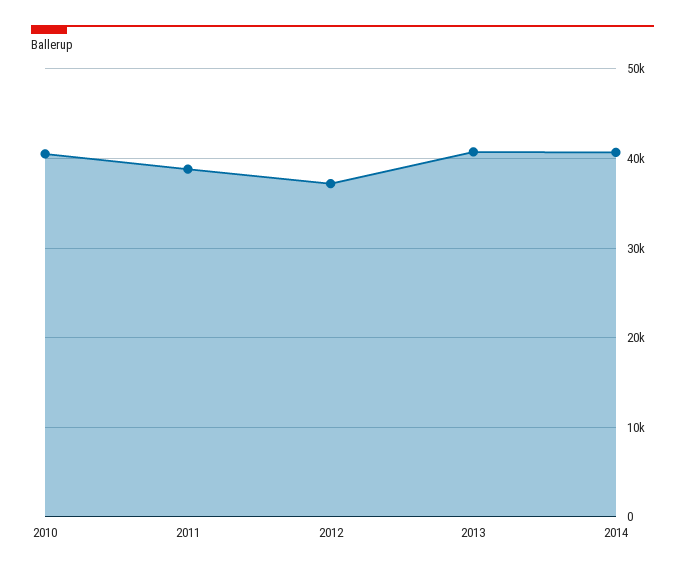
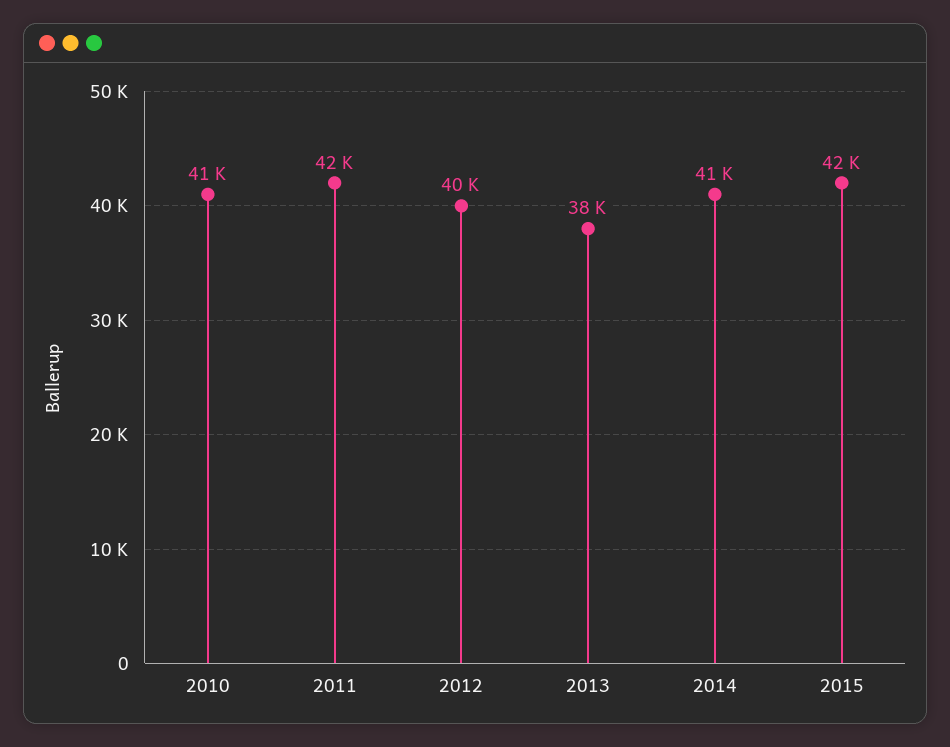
2011: 39000 -> 42000
2012: 37000 -> 40000
2013: 41000 -> 38000
2015: none -> 42000

